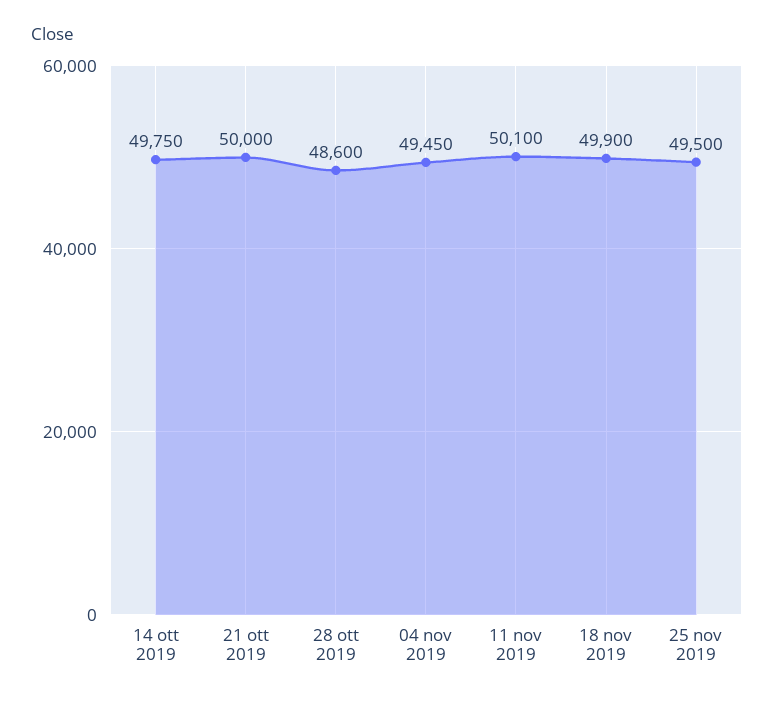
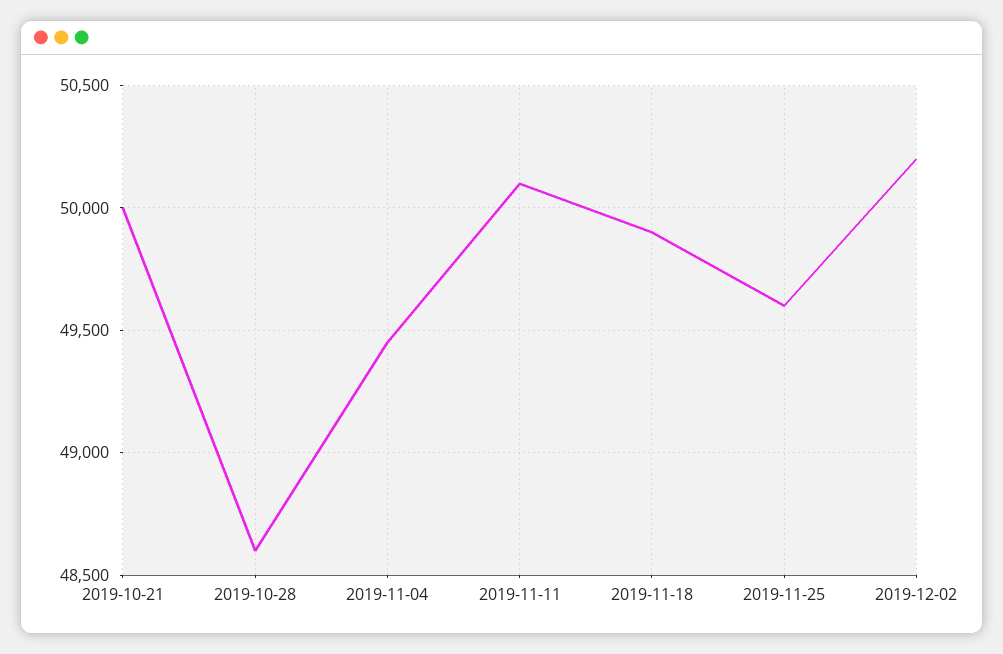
14 ott 2019: 49750 -> none
25 nov 2019: 49500 -> 49600
2019-12-02: none -> 50200

